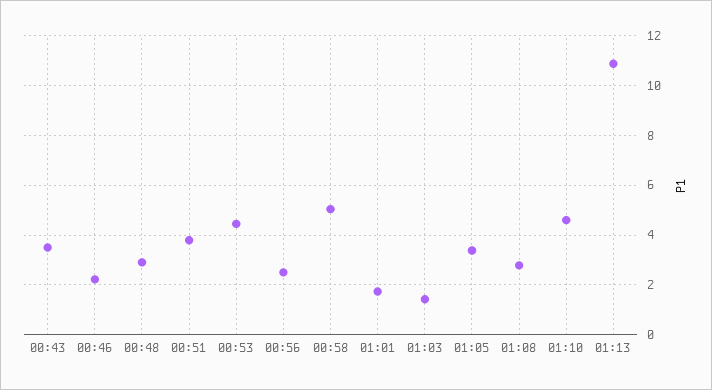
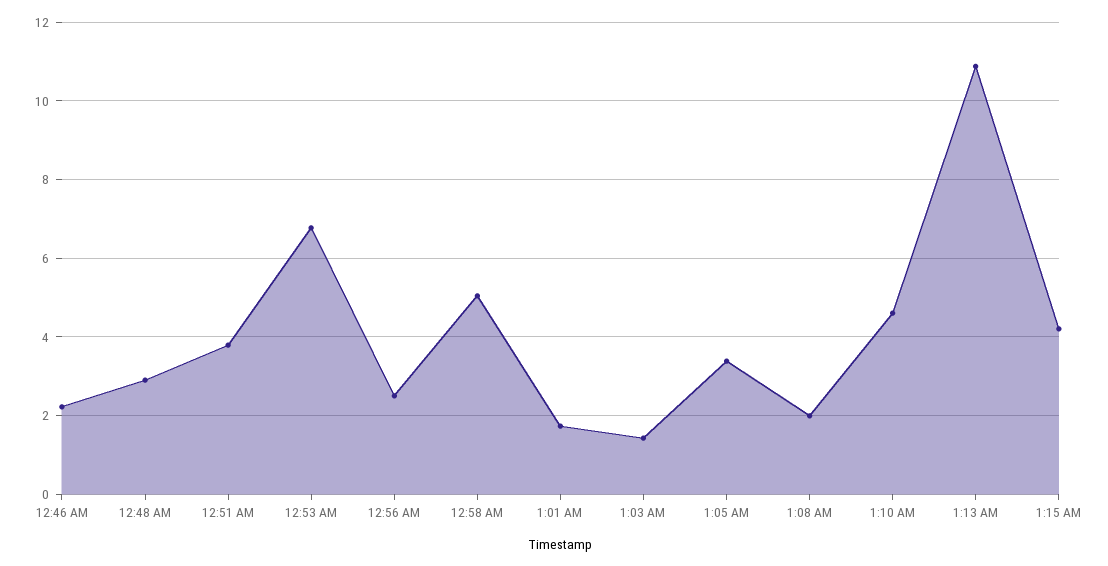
00:43: 3.5 -> none
00:53: 4.5 -> 6.8
01:08: 2.75 -> 2
1:15 AM: none -> 4.2

